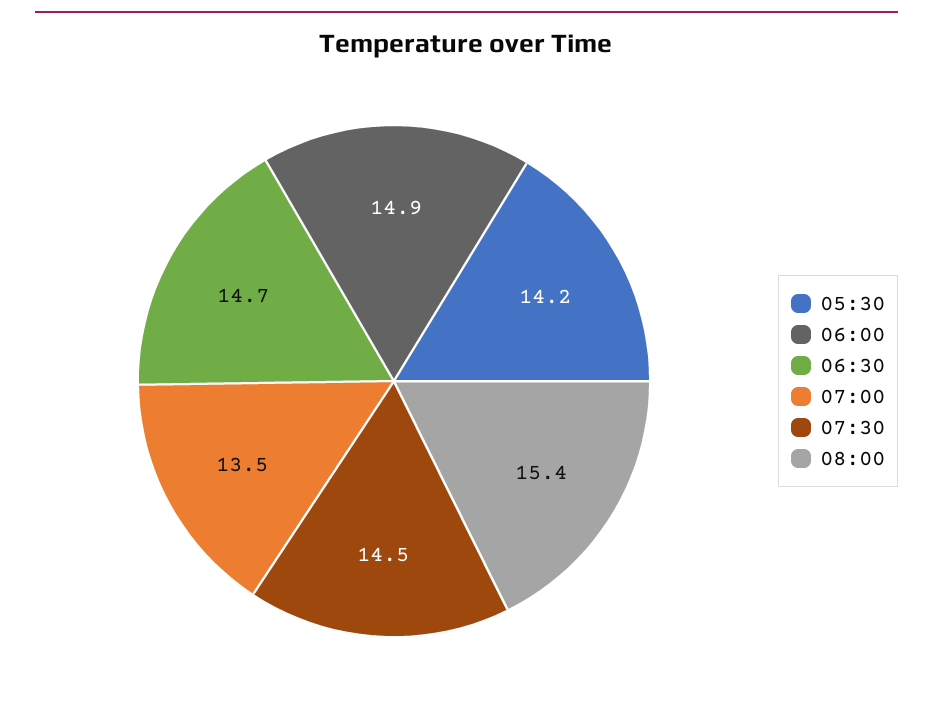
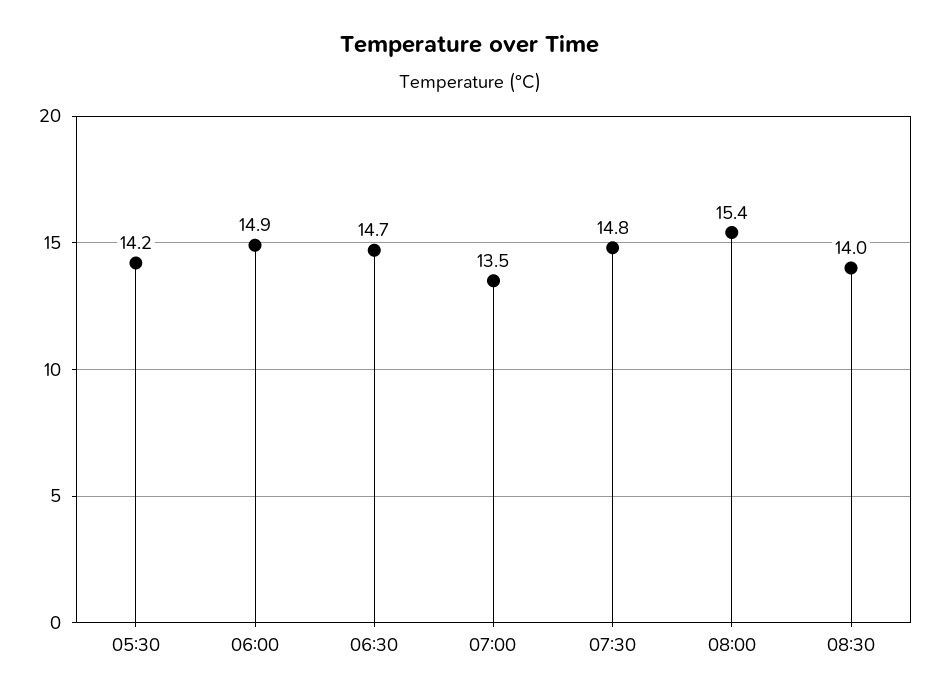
07:30: 14.5 -> 14.8
08:30: none -> 14

